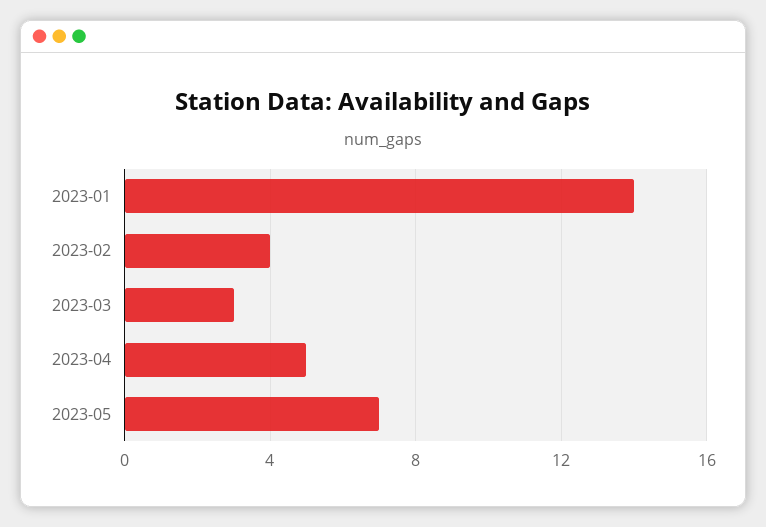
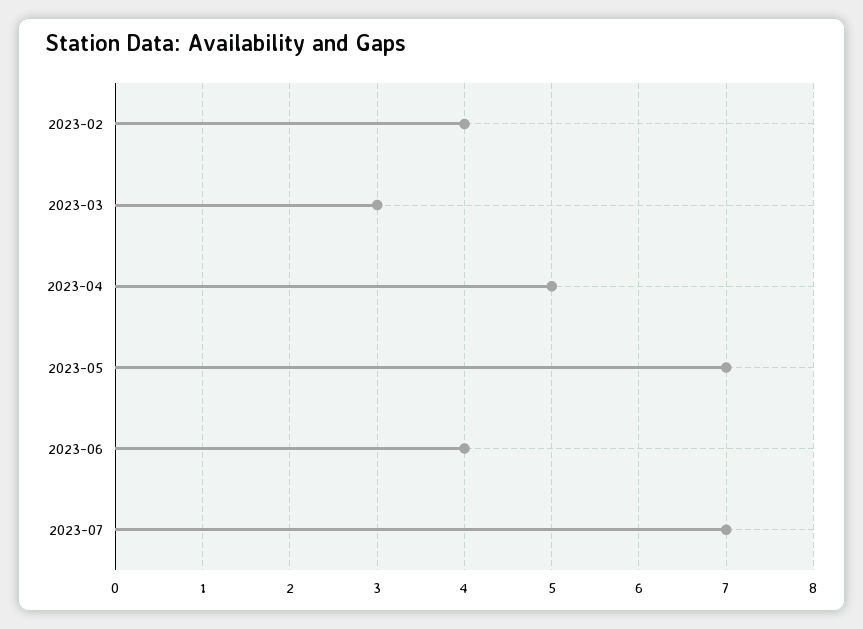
2023-01: 14 -> none
2023-06: none -> 4
2023-07: none -> 7

